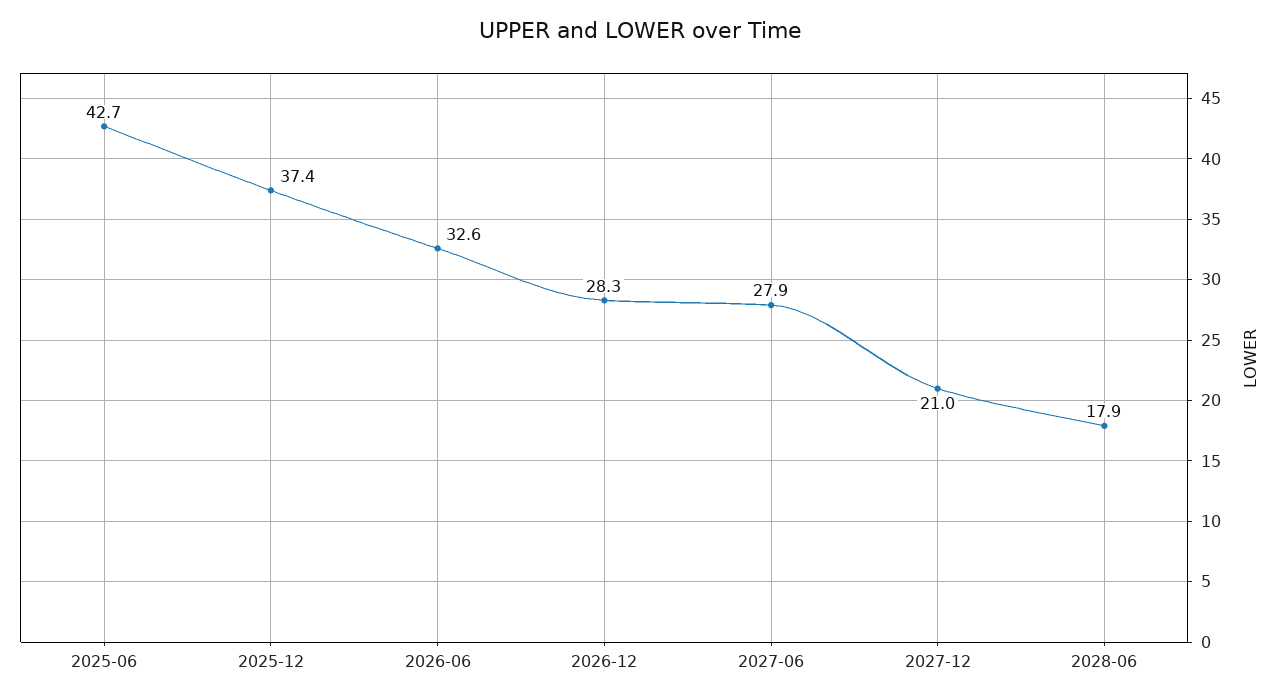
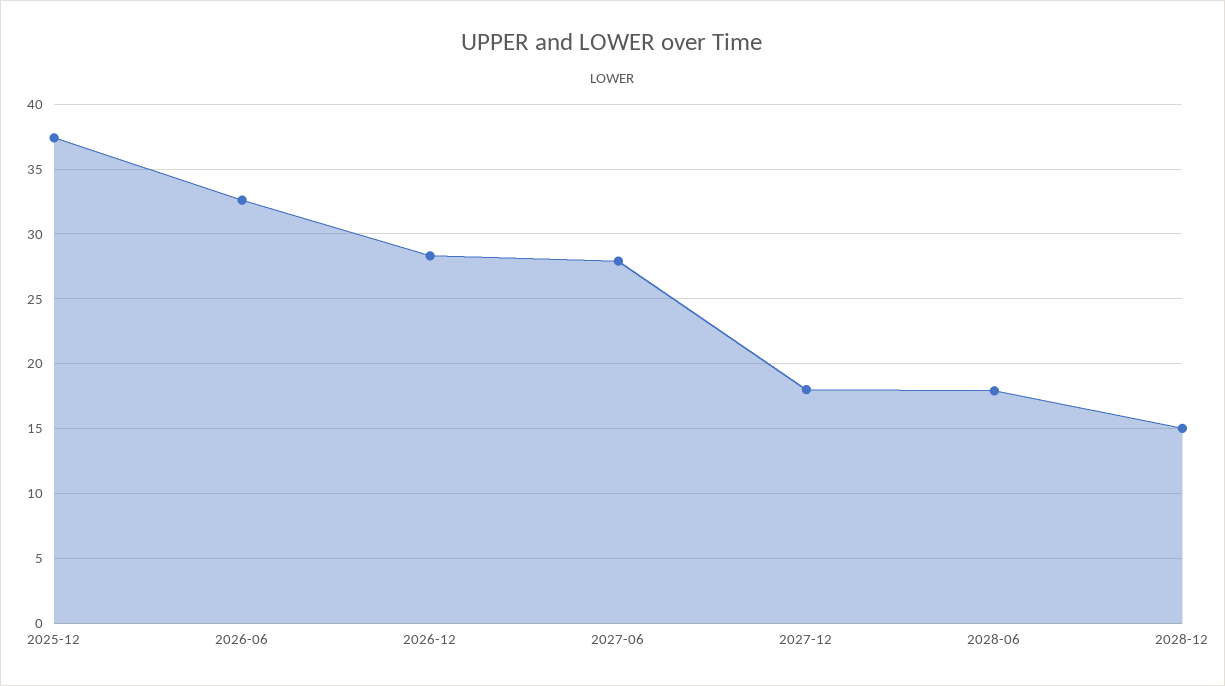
2025-06: 42.7 -> none
2027-12: 21 -> 18
2028-12: none -> 15

